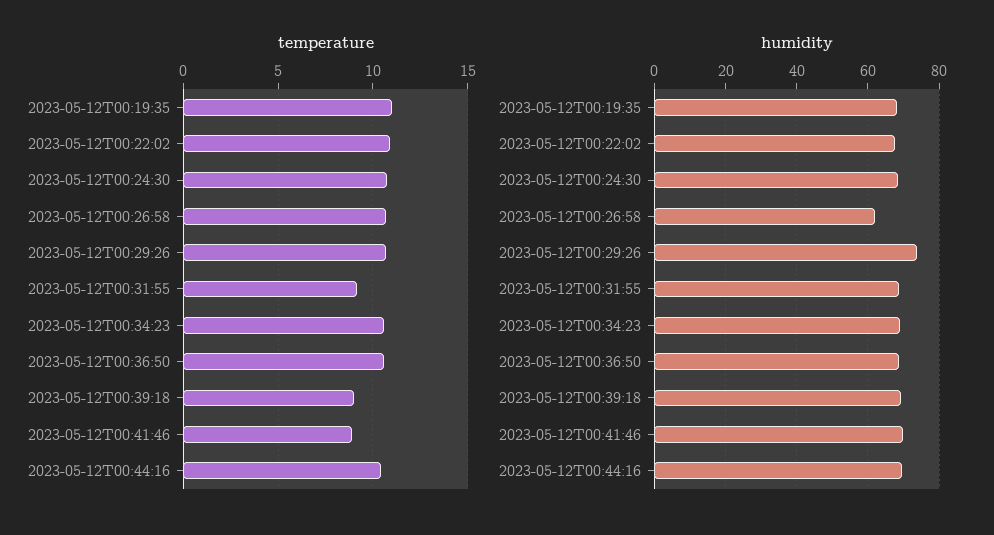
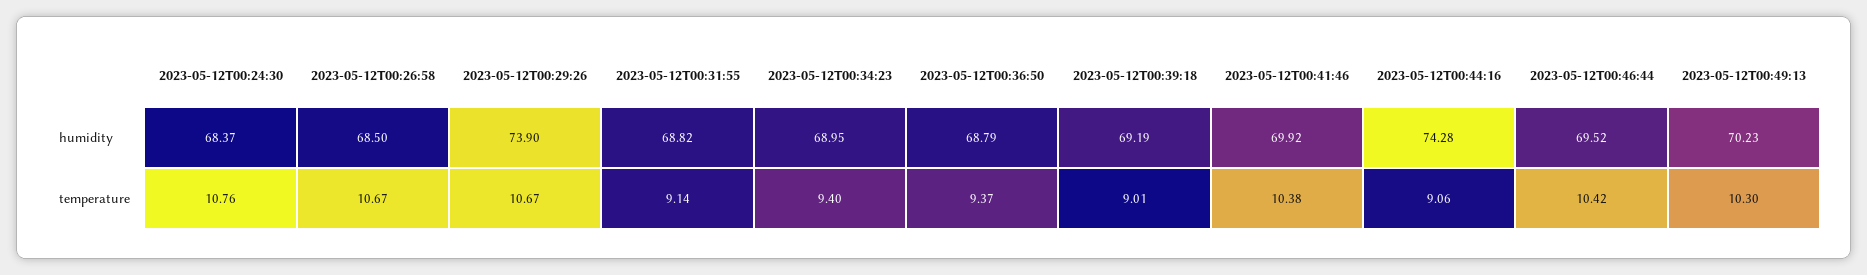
temperature, 2023-05-12T00:19:35: 11 -> none
temperature, 2023-05-12T00:22:02: 11 -> none
temperature, 2023-05-12T00:34:23: 10.5 -> 9.4
temperature, 2023-05-12T00:36:50: 10.5 -> 9.37
temperature, 2023-05-12T00:41:46: 9 -> 10.38
temperature, 2023-05-12T00:44:16: 10.5 -> 9.06
humidity, 2023-05-12T00:19:35: 68 -> none
humidity, 2023-05-12T00:22:02: 68 -> none
humidity, 2023-05-12T00:26:58: 62 -> 68.5
humidity, 2023-05-12T00:44:16: 70 -> 74.28
humidity, 2023-05-12T00:46:44: none -> 69.52
humidity, 2023-05-12T00:49:13: none -> 70.23
temperature, 2023-05-12T00:46:44: none -> 10.42
temperature, 2023-05-12T00:49:13: none -> 10.3

